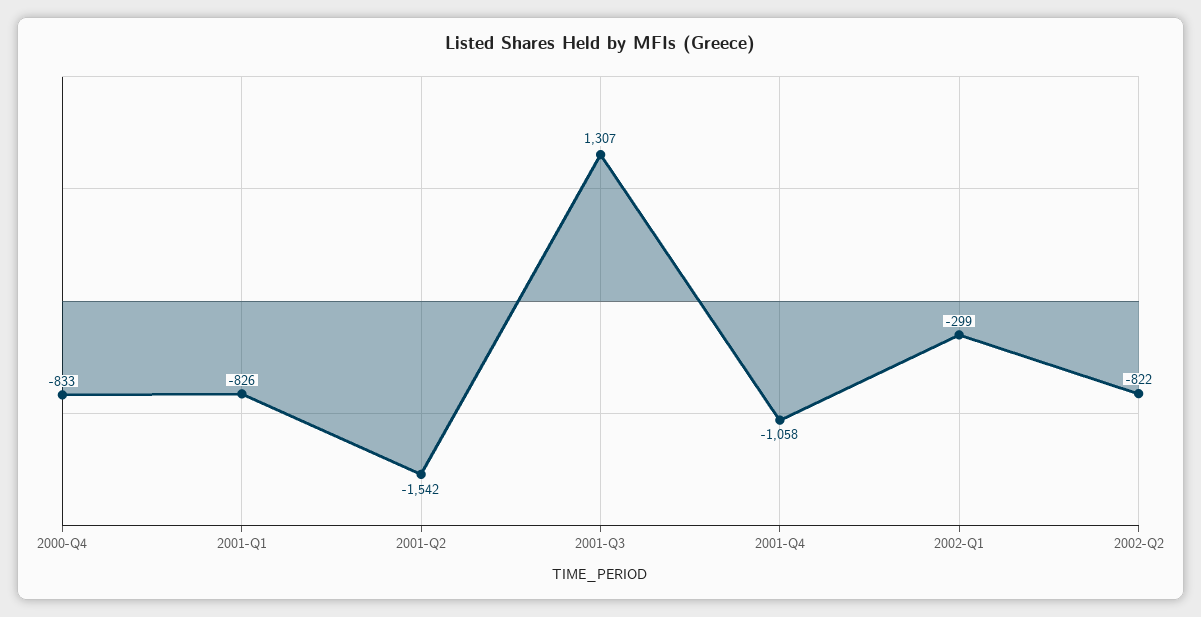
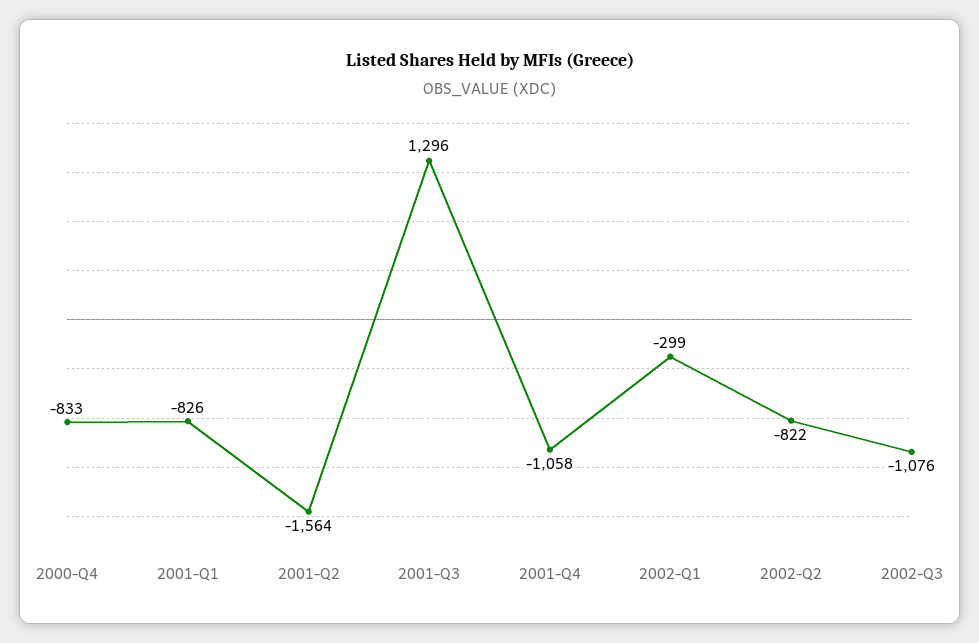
2001-Q2: -1542 -> -1564
2001-Q3: 1307 -> 1296
2002-Q3: none -> -1076

